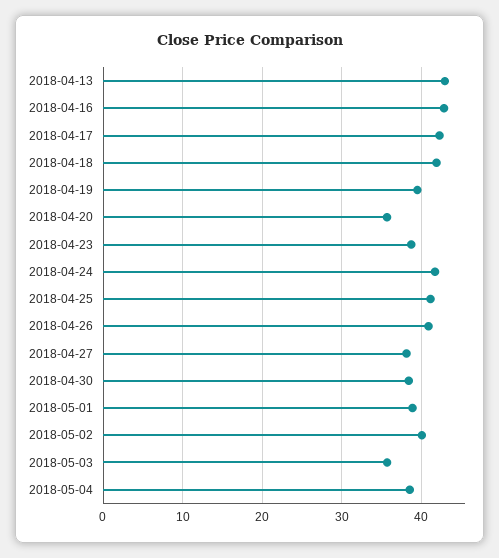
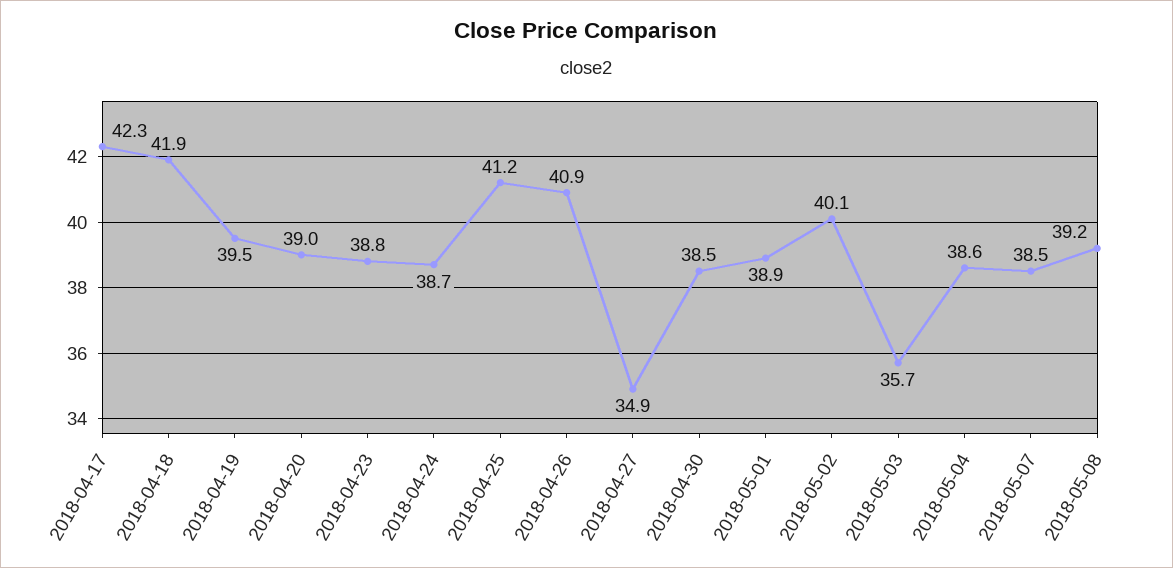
2018-04-13: 43 -> none
2018-04-16: 43 -> none
2018-04-20: 36 -> 39
2018-04-24: 42 -> 38.7
2018-04-27: 38 -> 34.9
2018-05-07: none -> 38.5
2018-05-08: none -> 39.2

